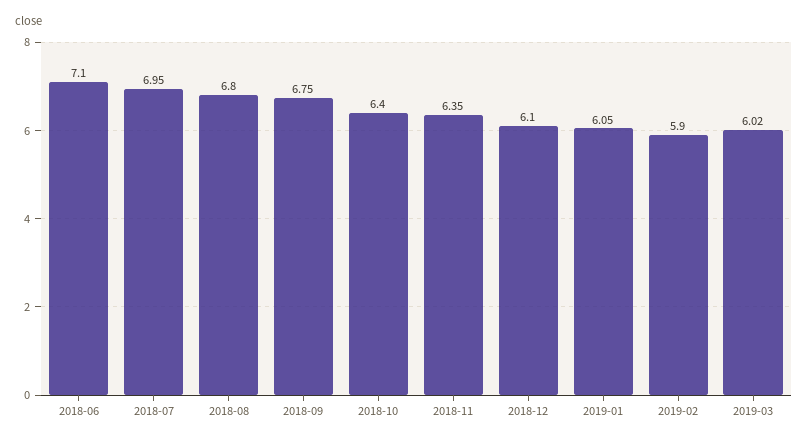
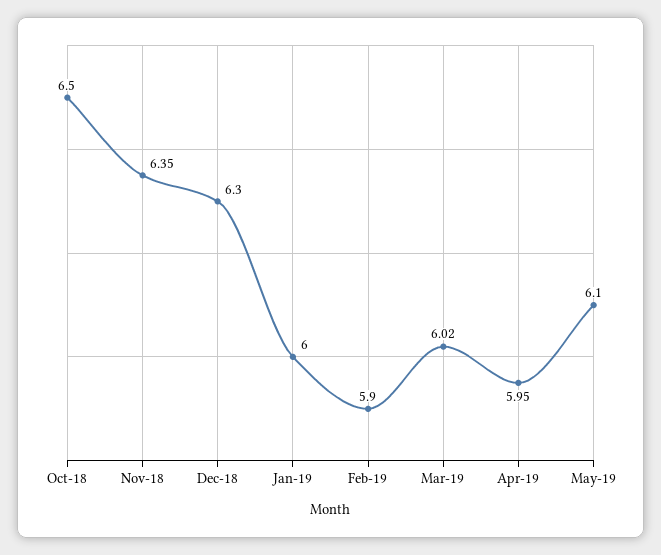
2018-06: 7.1 -> none
2018-07: 6.95 -> none
2018-08: 6.8 -> none
2018-09: 6.75 -> none
2018-10: 6.4 -> 6.5
2018-12: 6.1 -> 6.3
2019-01: 6.05 -> 6
Apr-19: none -> 5.95
May-19: none -> 6.1

